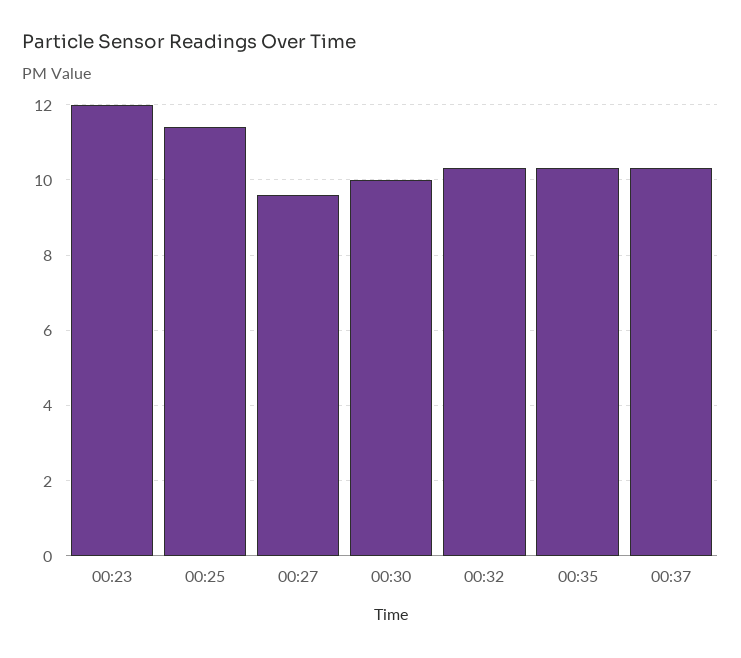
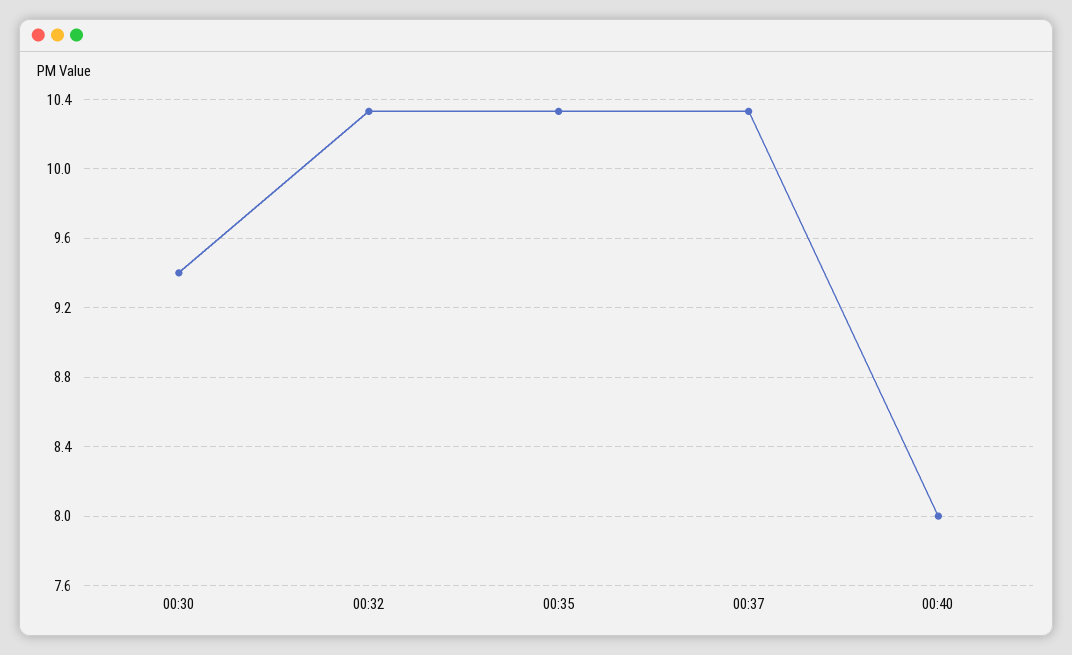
00:23: 12 -> none
00:25: 11.4 -> none
00:27: 9.6 -> none
00:30: 10 -> 9.4
00:40: none -> 8

